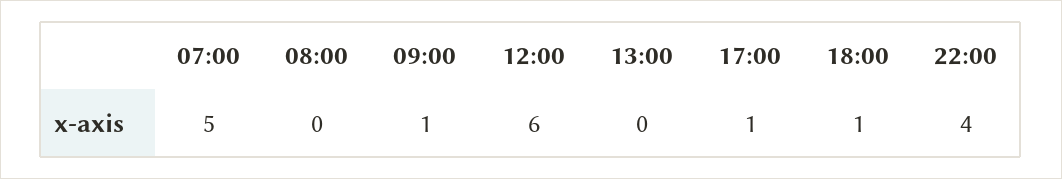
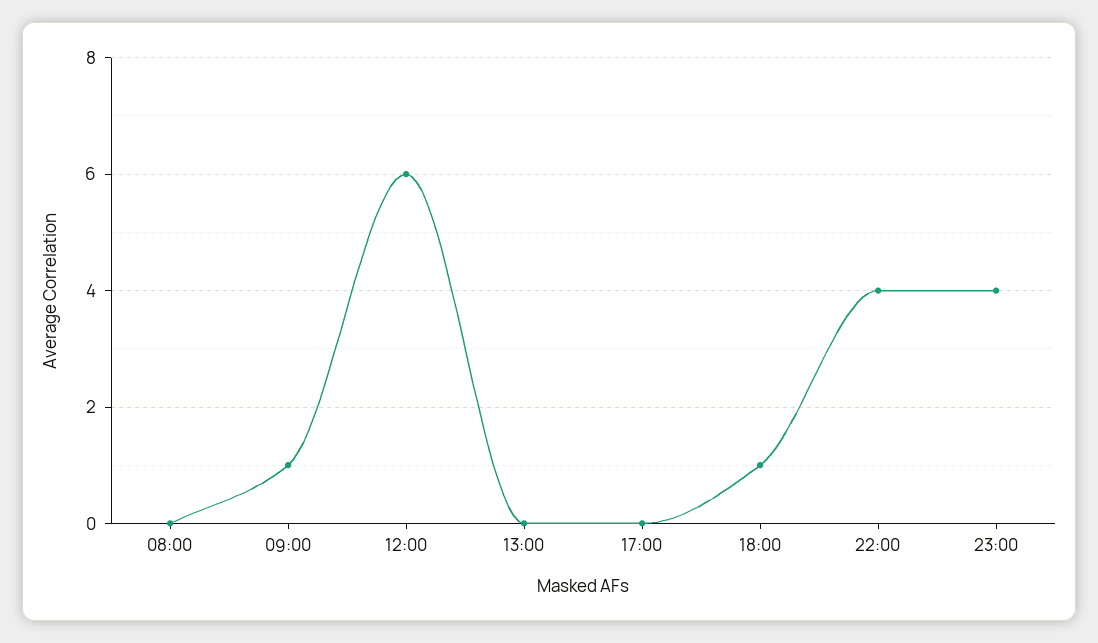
07:00: 5 -> none
17:00: 1 -> 0
23:00: none -> 4

